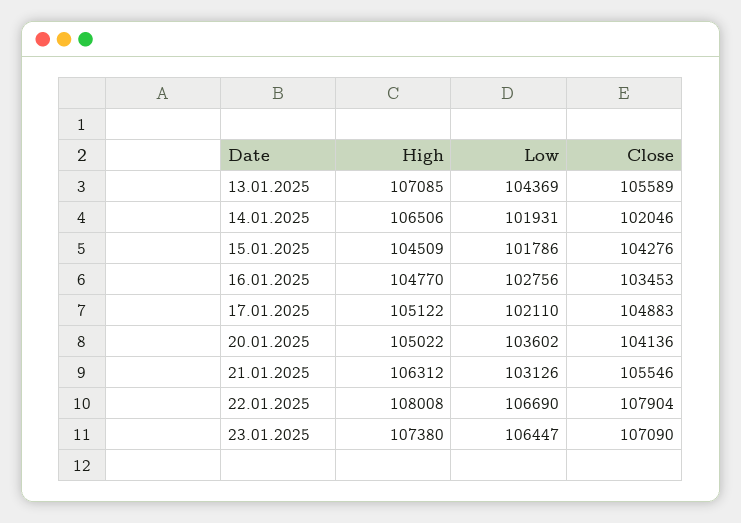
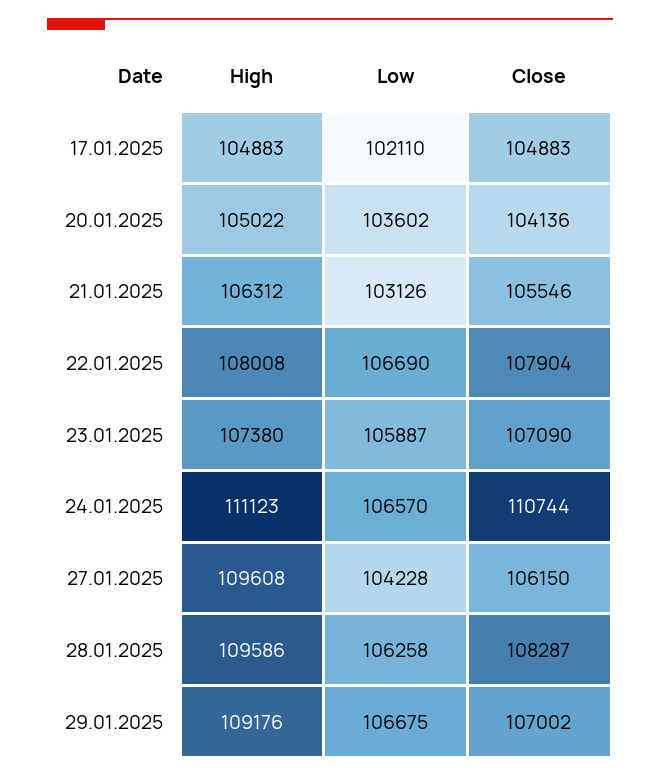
High, 13.01.2025: 107085 -> none
Low, 13.01.2025: 104369 -> none
Close, 13.01.2025: 105589 -> none
High, 14.01.2025: 106506 -> none
Low, 14.01.2025: 101931 -> none
Close, 14.01.2025: 102046 -> none
High, 15.01.2025: 104509 -> none
Low, 15.01.2025: 101786 -> none
Close, 15.01.2025: 104276 -> none
High, 16.01.2025: 104770 -> none
Low, 16.01.2025: 102756 -> none
Close, 16.01.2025: 103453 -> none
High, 17.01.2025: 105122 -> 104883
Low, 23.01.2025: 106447 -> 105887
High, 24.01.2025: none -> 111123
Low, 24.01.2025: none -> 106570
Close, 24.01.2025: none -> 110744
High, 27.01.2025: none -> 109608
Low, 27.01.2025: none -> 104228
Close, 27.01.2025: none -> 106150
High, 28.01.2025: none -> 109586
Low, 28.01.2025: none -> 106258
Close, 28.01.2025: none -> 108287
High, 29.01.2025: none -> 109176
Low, 29.01.2025: none -> 106675
Close, 29.01.2025: none -> 107002

